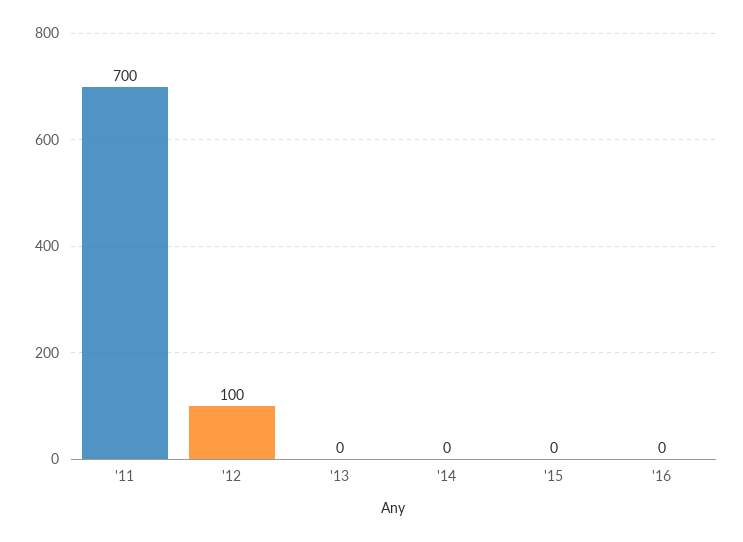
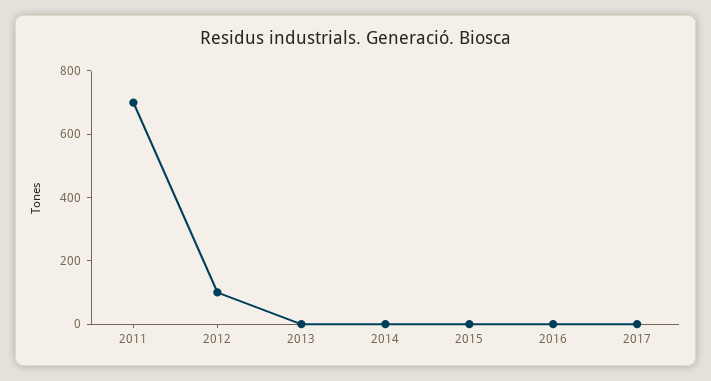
2017: none -> 0

